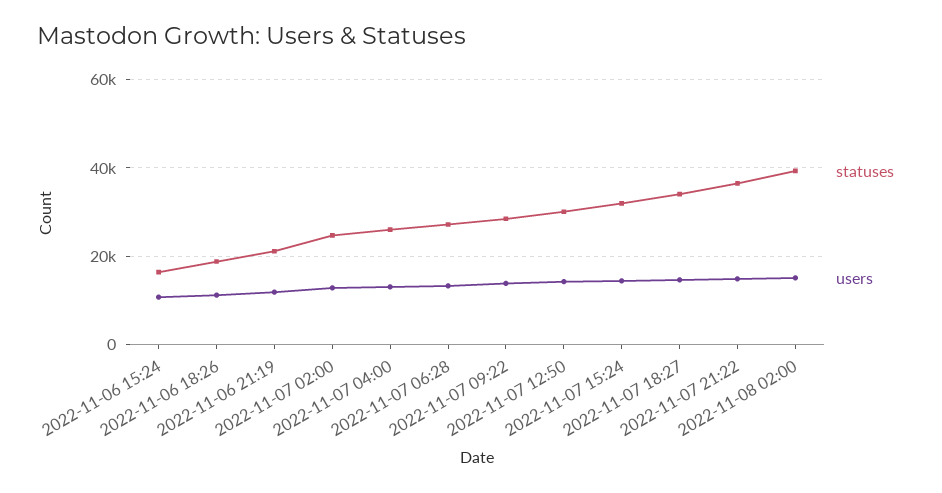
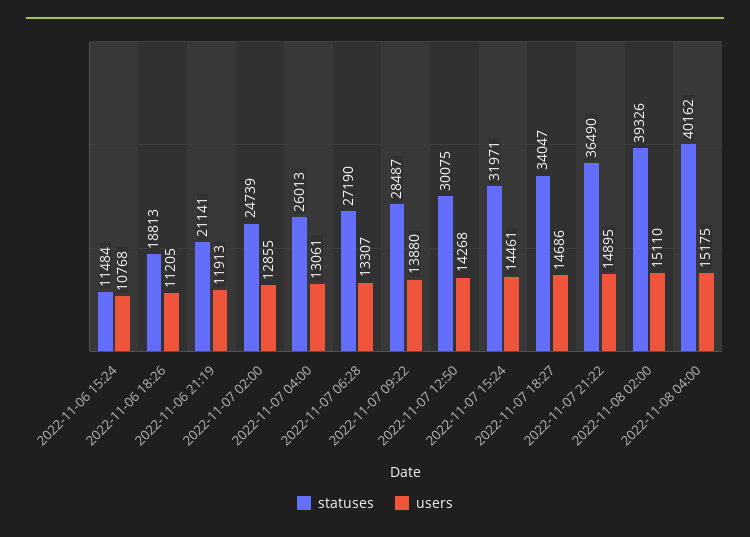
statuses, 2022-11-06 15:24: 16000 -> 11484
statuses, 2022-11-08 04:00: none -> 40162
users, 2022-11-08 04:00: none -> 15175

